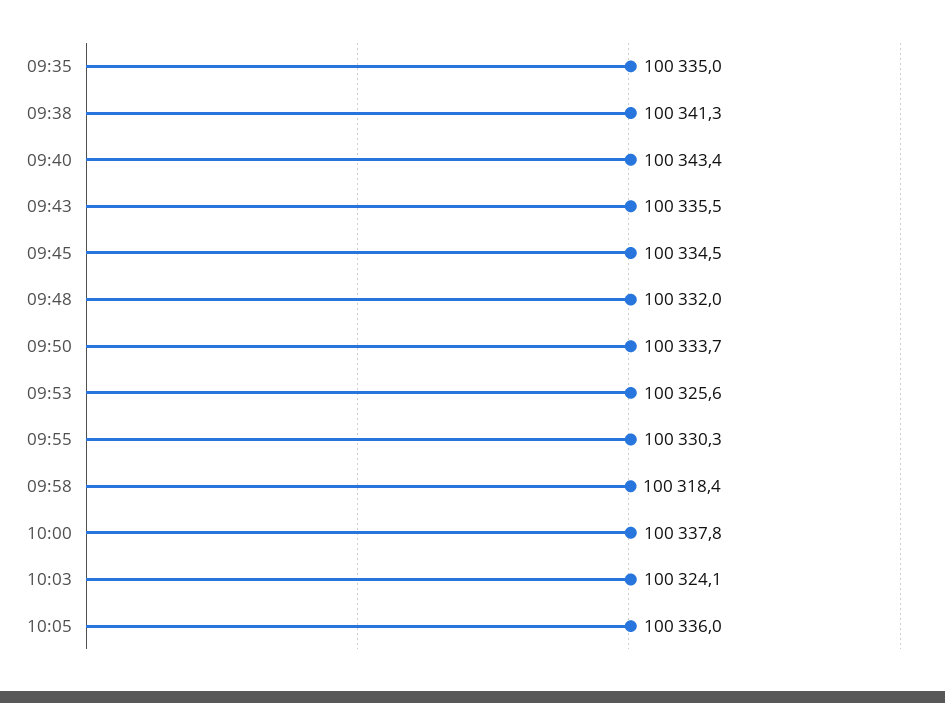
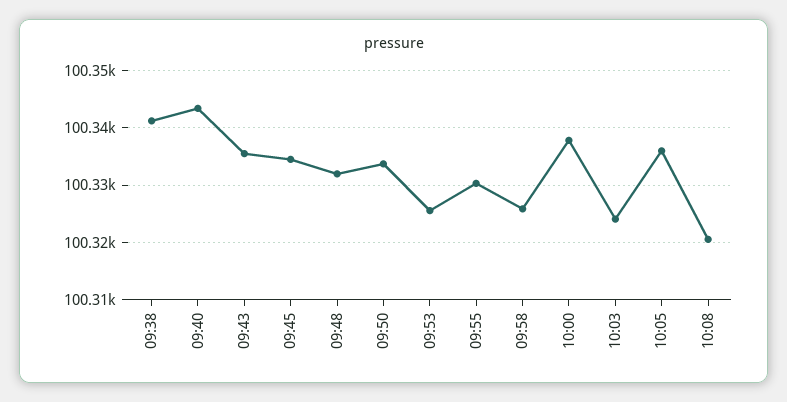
09:35: 100335 -> none
09:58: 100318.4 -> 100326
10:08: none -> 100320

